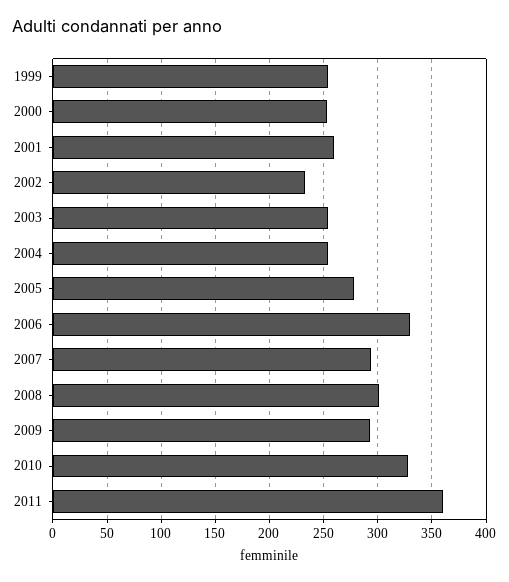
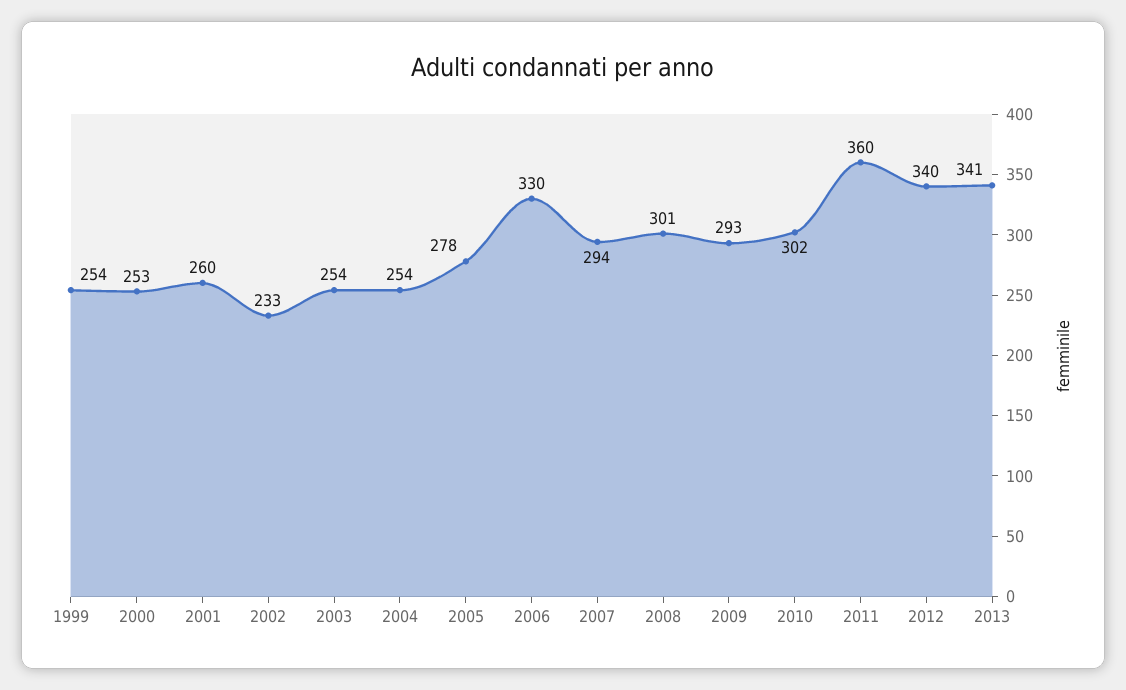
2010: 330 -> 302
2012: none -> 340
2013: none -> 341

